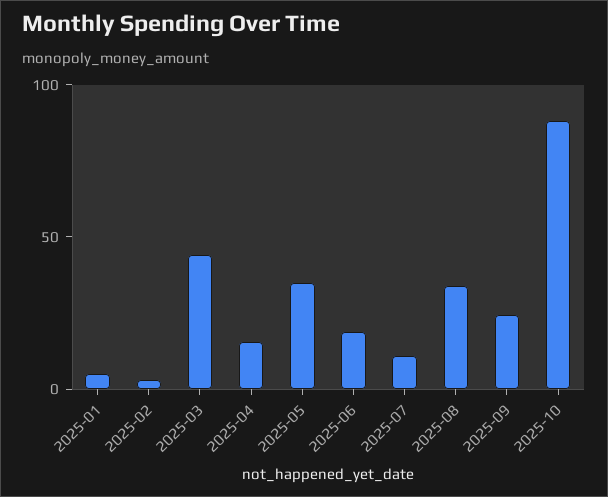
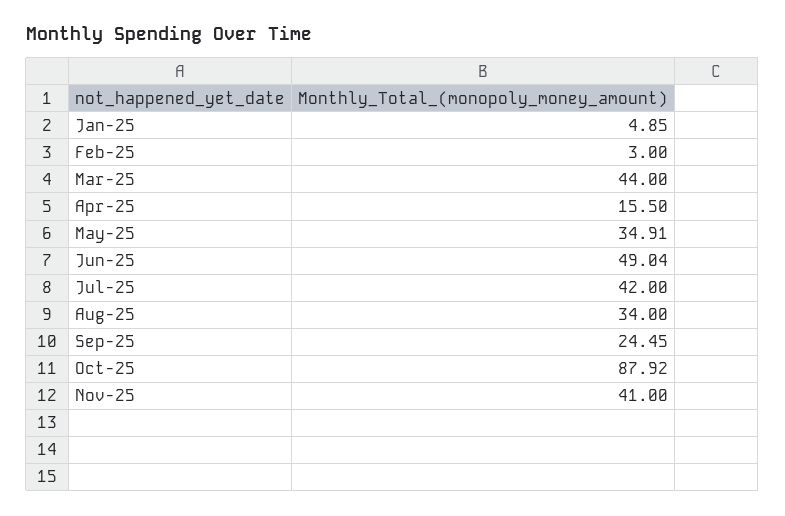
2025-06: 20 -> 49.04
2025-07: 10 -> 42
Nov-25: none -> 41

